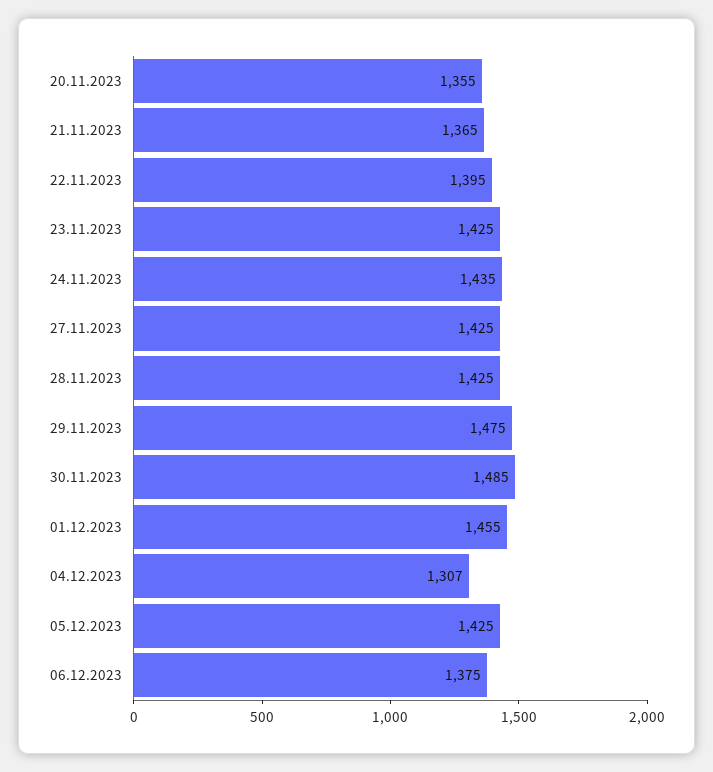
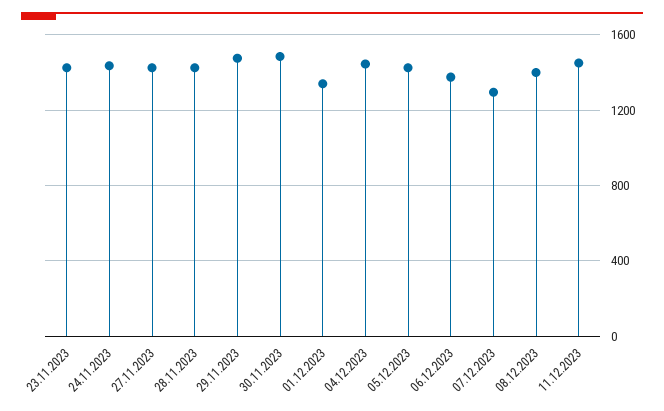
20.11.2023: 1355 -> none
21.11.2023: 1365 -> none
22.11.2023: 1395 -> none
01.12.2023: 1455 -> 1350
04.12.2023: 1307 -> 1450
07.12.2023: none -> 1300
08.12.2023: none -> 1400
11.12.2023: none -> 1450

